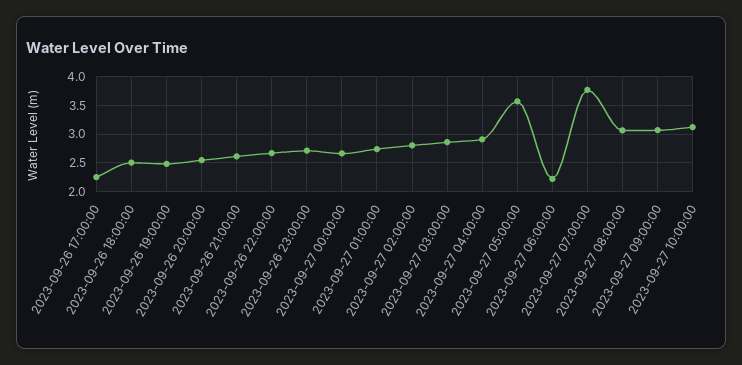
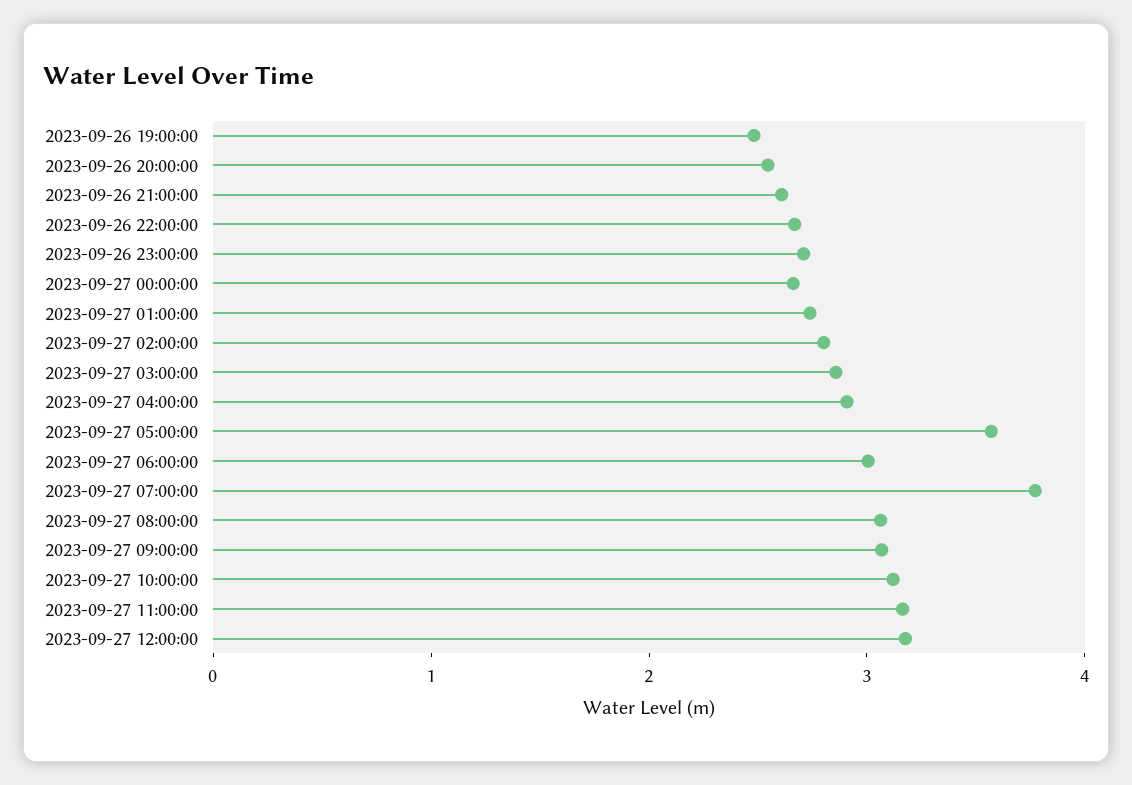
2023-09-26 17:00:00: 2.25 -> none
2023-09-26 18:00:00: 2.5 -> none
2023-09-27 06:00:00: 2.25 -> 3
2023-09-27 11:00:00: none -> 3.2
2023-09-27 12:00:00: none -> 3.2

